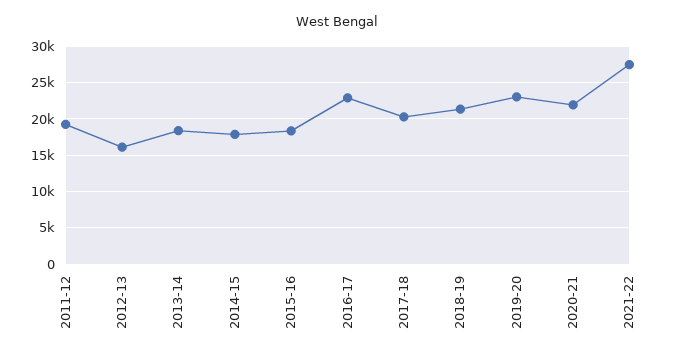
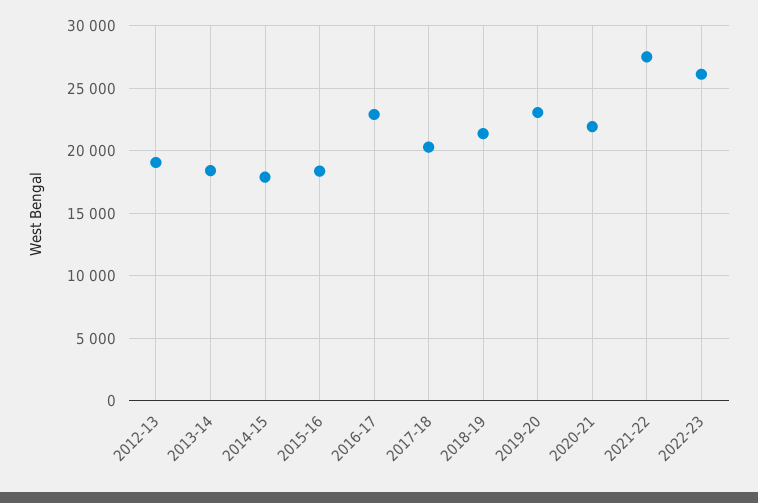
2011-12: 19000 -> none
2012-13: 16000 -> 19000
2022-23: none -> 26000

